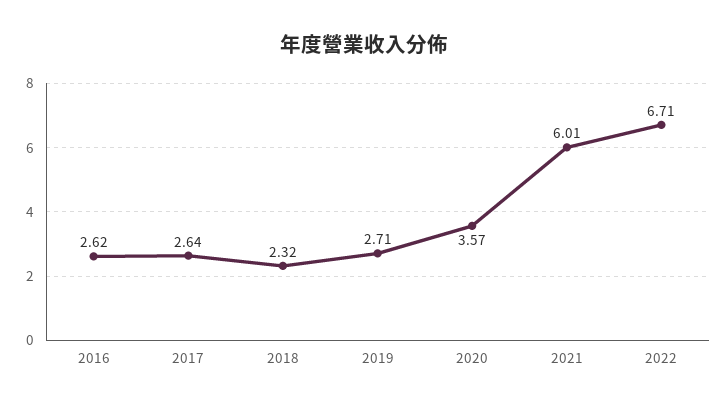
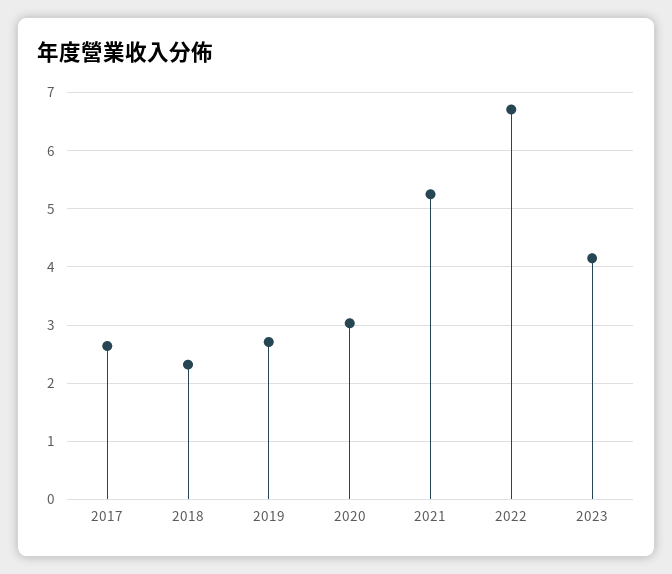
2016: 2.62 -> none
2020: 3.57 -> 3
2021: 6.01 -> 5.2
2023: none -> 4.2

